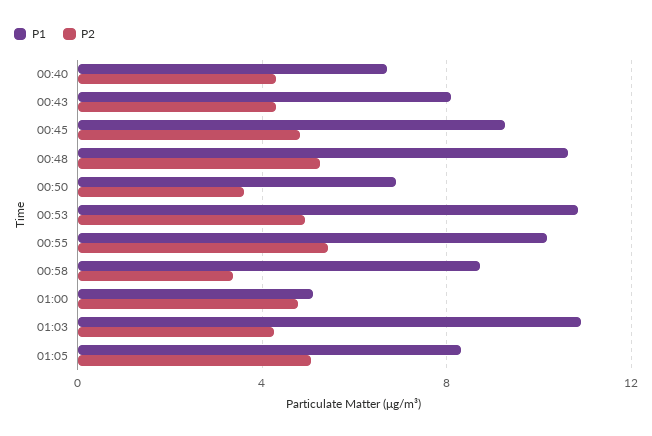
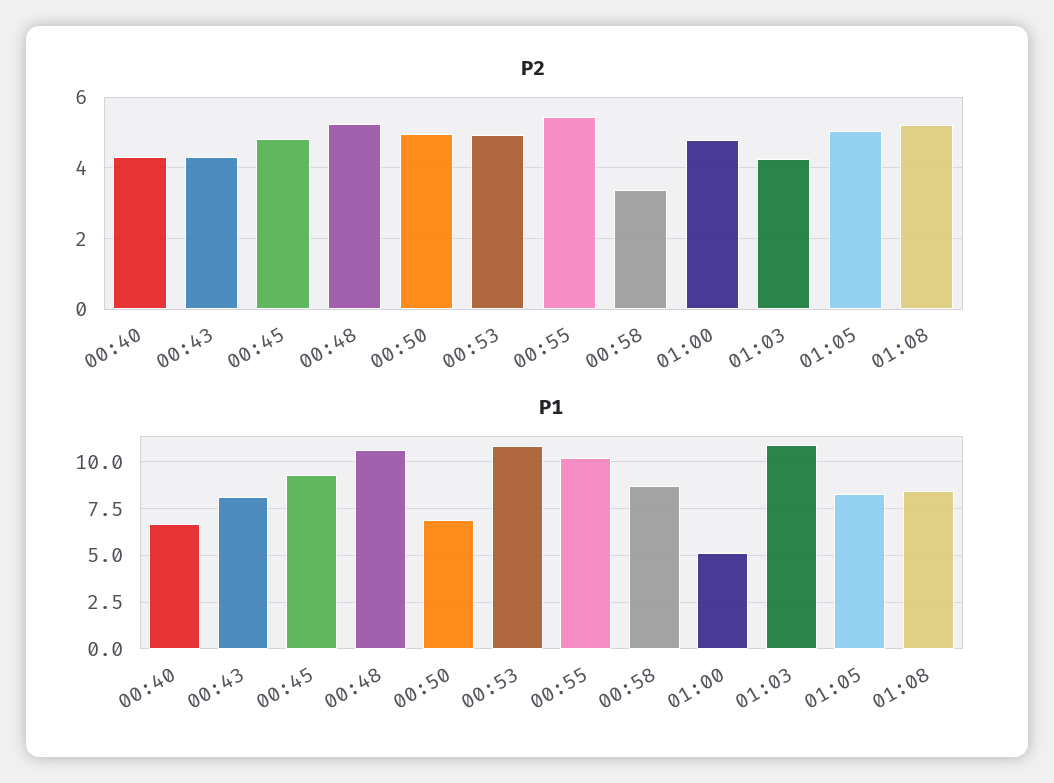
P2, 00:50: 3.5 -> 5
P2, 01:08: none -> 5.2
P1, 01:08: none -> 8.5

